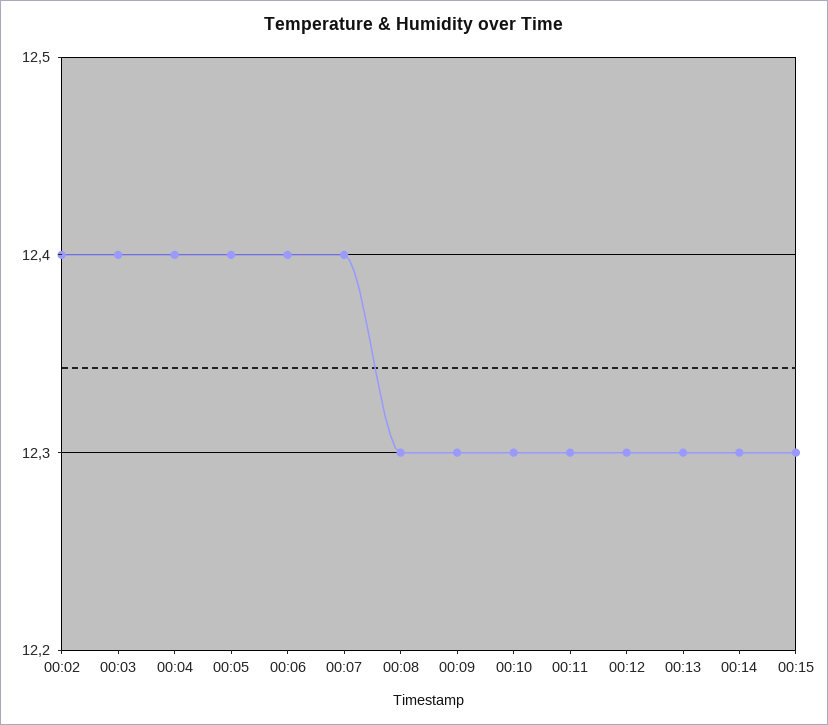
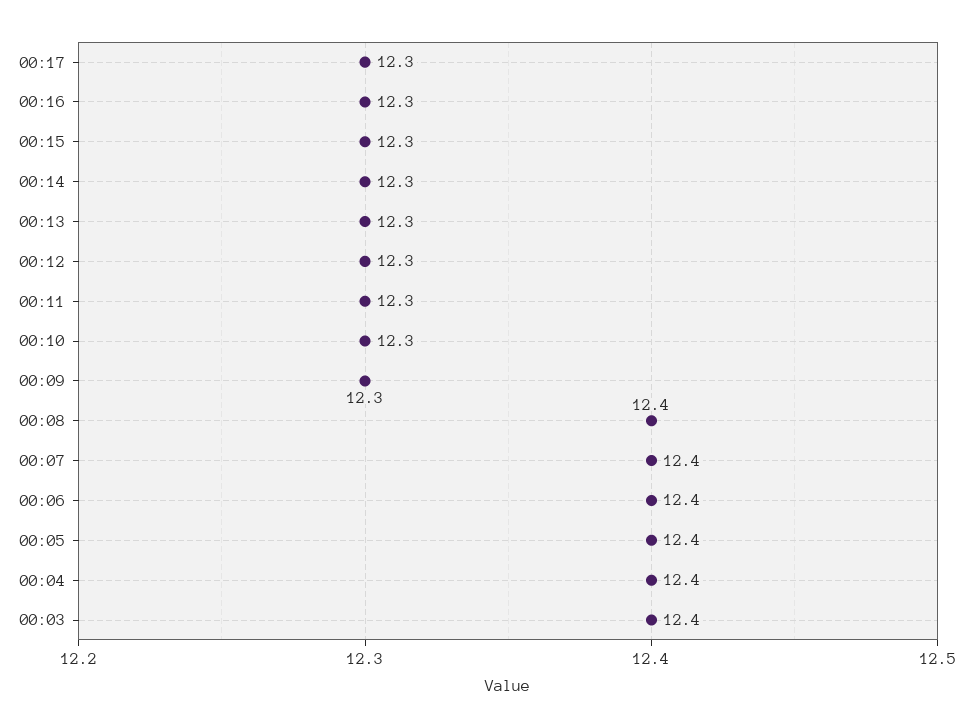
00:02: 12.4 -> none
00:08: 12.3 -> 12.4
00:17: none -> 12.3
00:16: none -> 12.3

